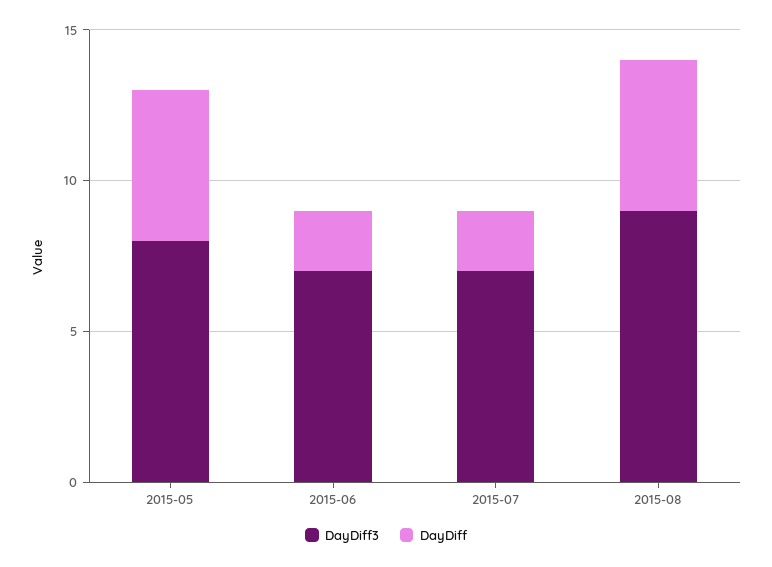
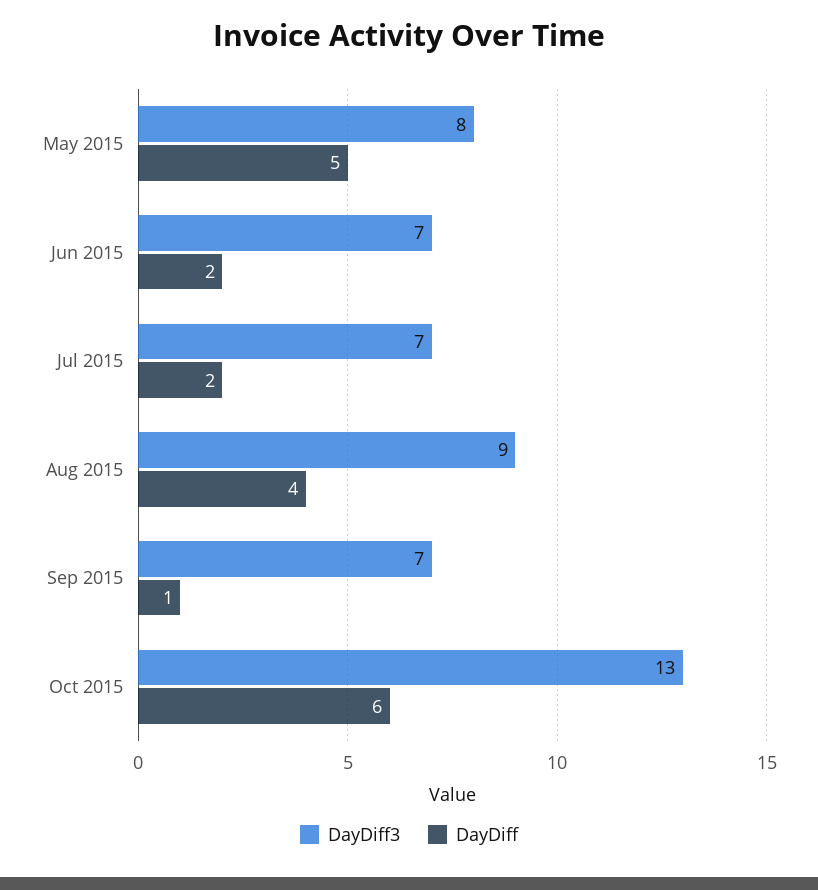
DayDiff, 2015-08: 5 -> 4
DayDiff3, Sep 2015: none -> 7
DayDiff, Sep 2015: none -> 1
DayDiff3, Oct 2015: none -> 13
DayDiff, Oct 2015: none -> 6

